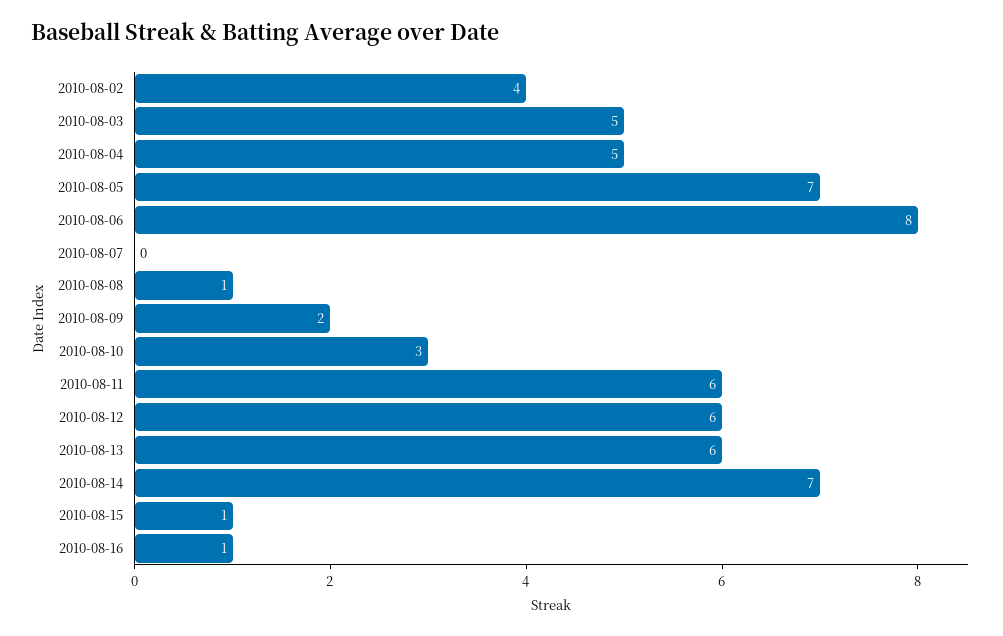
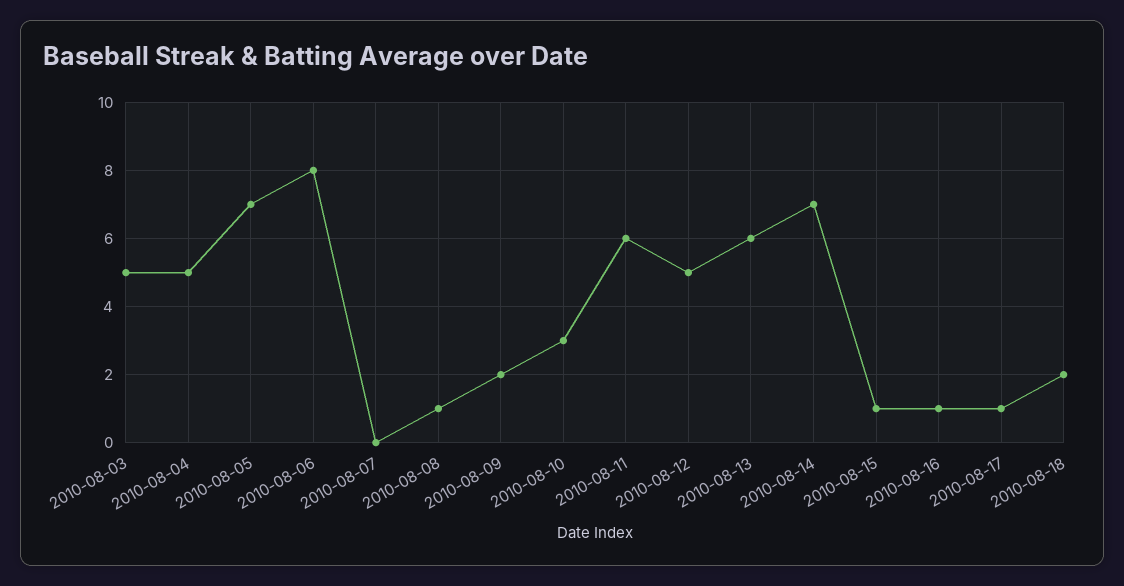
2010-08-02: 4 -> none
2010-08-12: 6 -> 5
2010-08-17: none -> 1
2010-08-18: none -> 2

